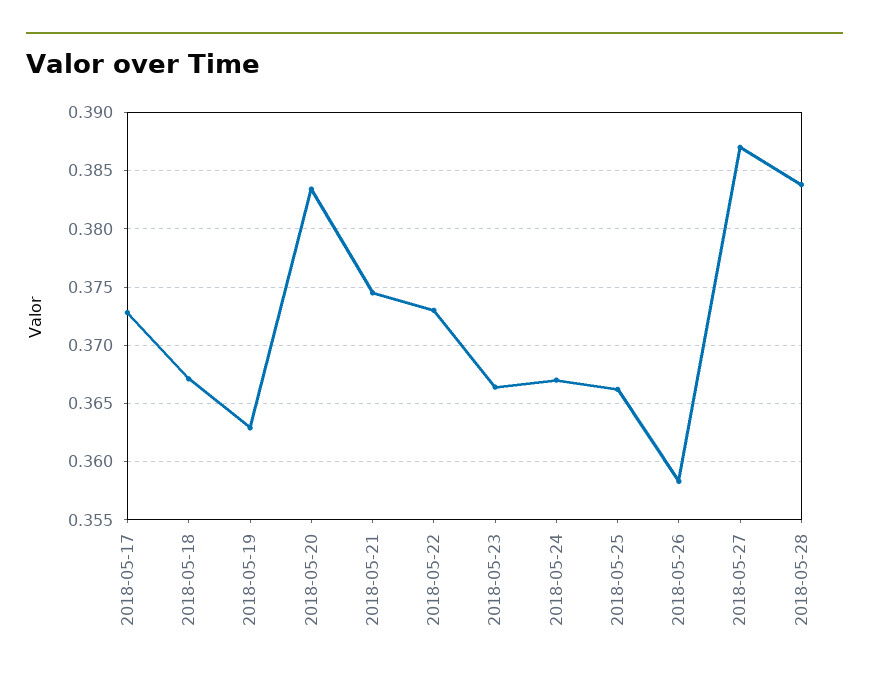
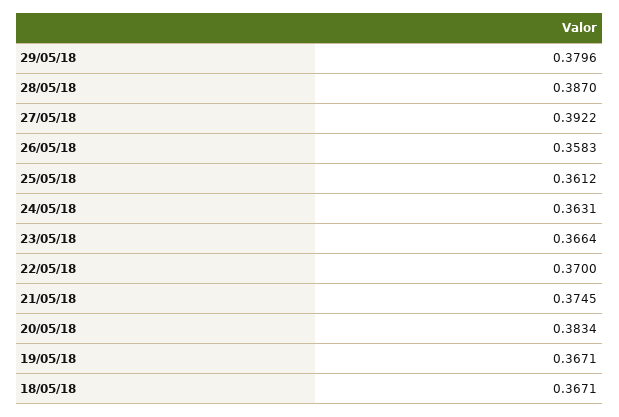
2018-05-17: 0.373 -> none
2018-05-19: 0.363 -> 0.3671
2018-05-22: 0.373 -> 0.37
2018-05-24: 0.367 -> 0.3631
2018-05-25: 0.366 -> 0.3612
2018-05-27: 0.387 -> 0.3922
2018-05-28: 0.384 -> 0.387
29/05/18: none -> 0.3796

